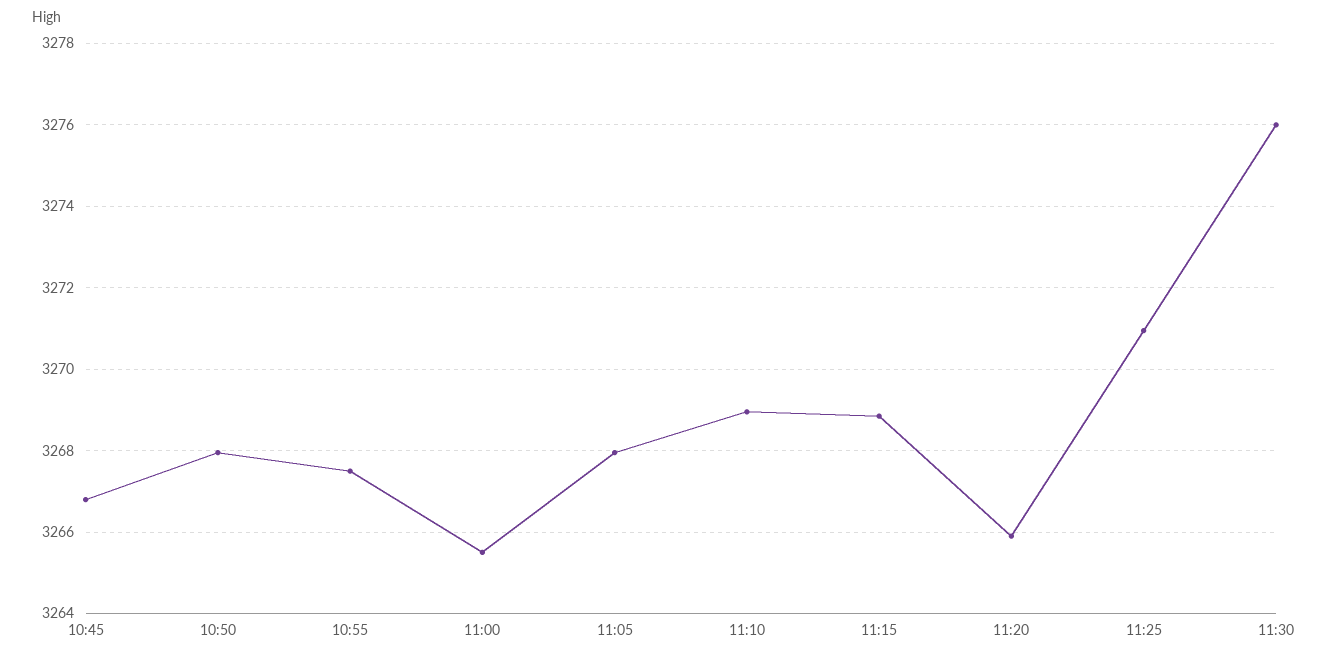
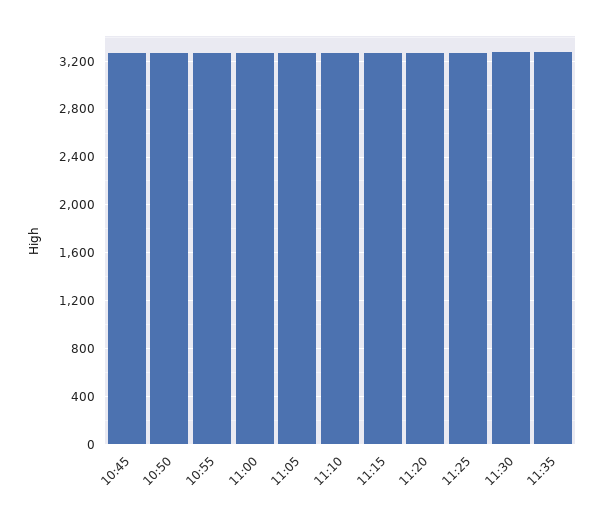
11:35: none -> 3300

